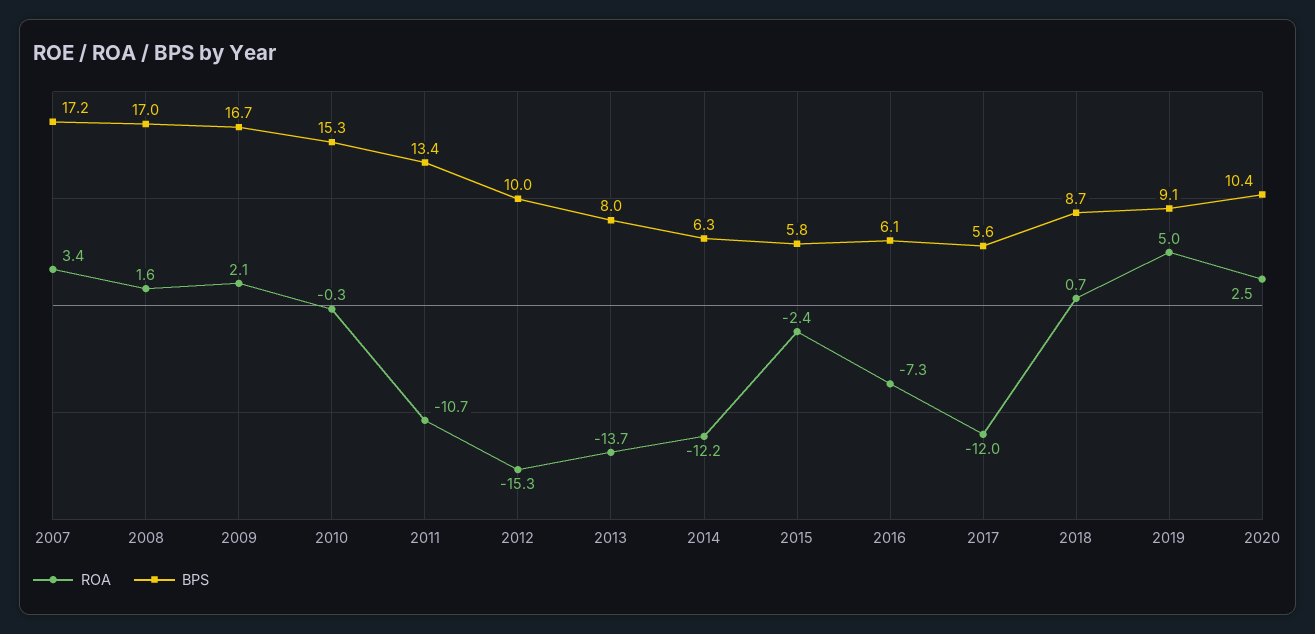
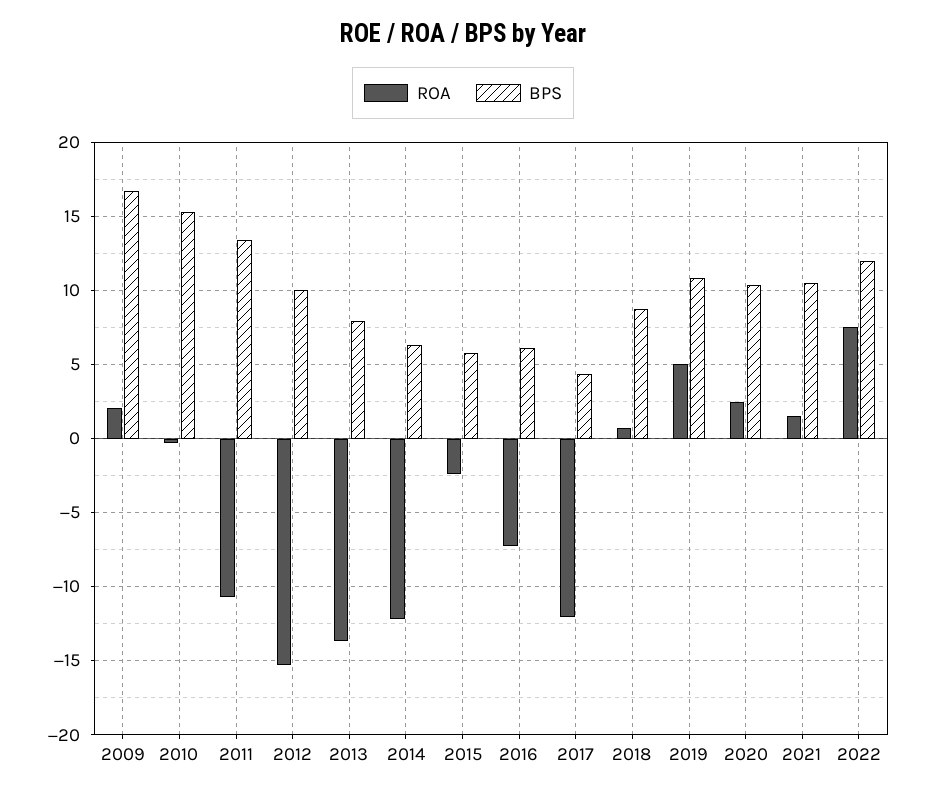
ROA, 2007: 3.4 -> none
BPS, 2007: 17.2 -> none
ROA, 2008: 1.6 -> none
BPS, 2008: 17 -> none
BPS, 2017: 5.6 -> 4.5
BPS, 2019: 9.1 -> 11
ROA, 2021: none -> 1.5
BPS, 2021: none -> 10.5
ROA, 2022: none -> 7.5
BPS, 2022: none -> 12

